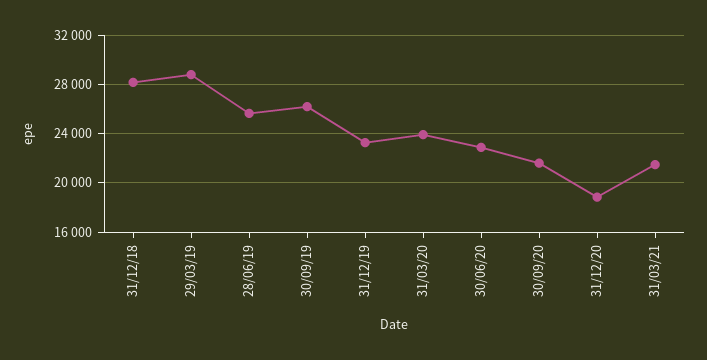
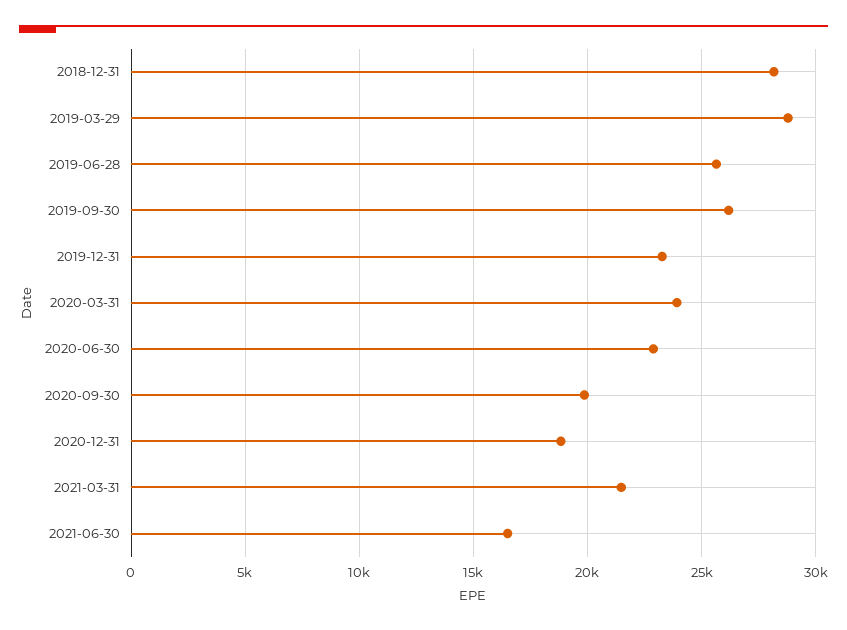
30/09/20: 21500 -> 20000
2021-06-30: none -> 16500

